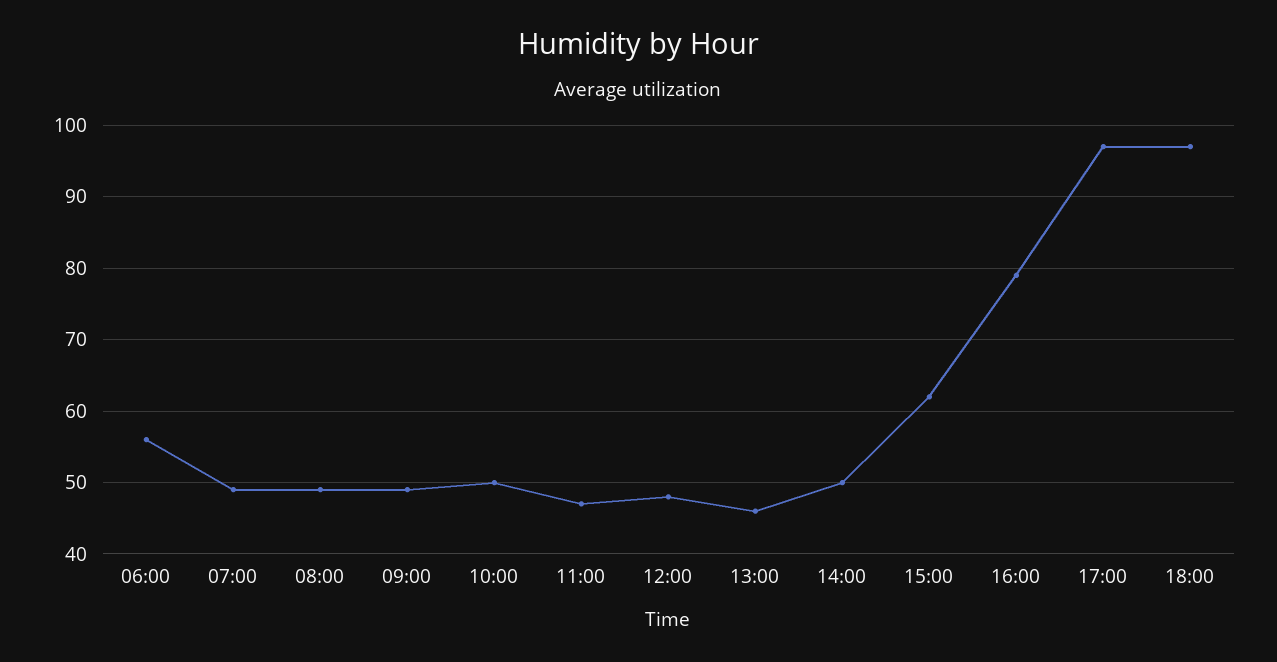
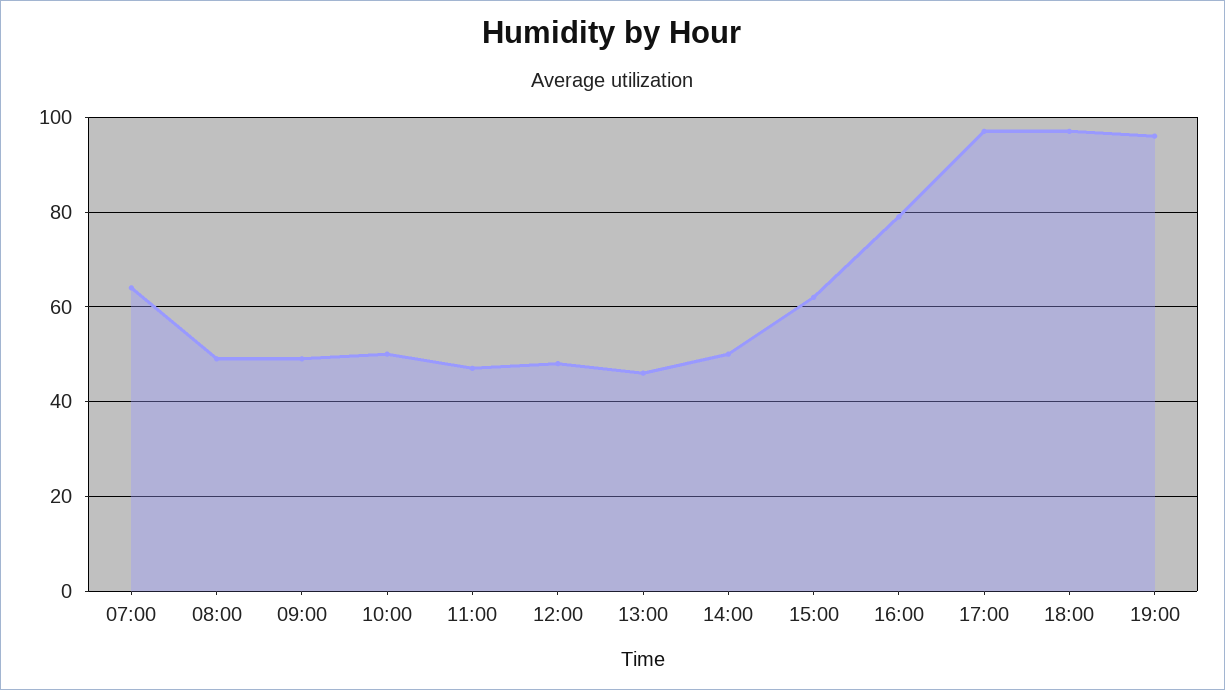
06:00: 56 -> none
07:00: 49 -> 65
19:00: none -> 95

